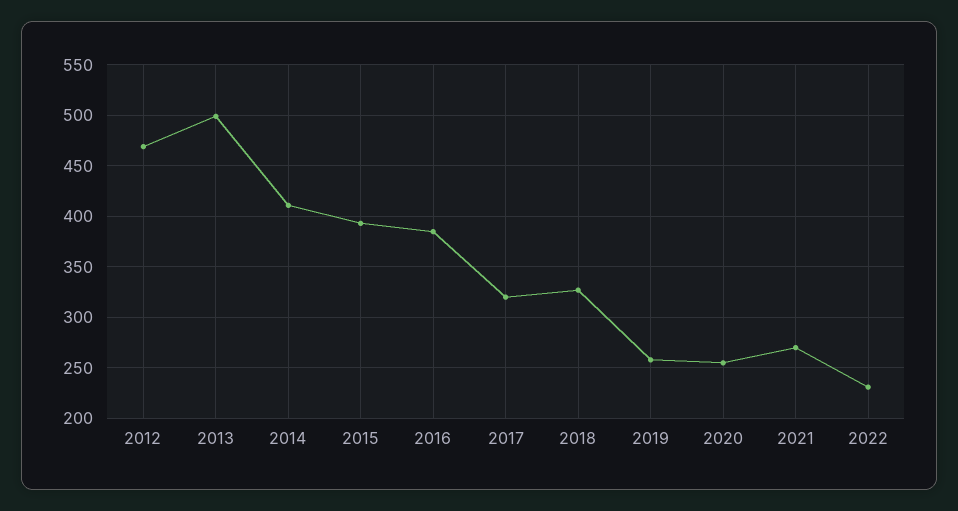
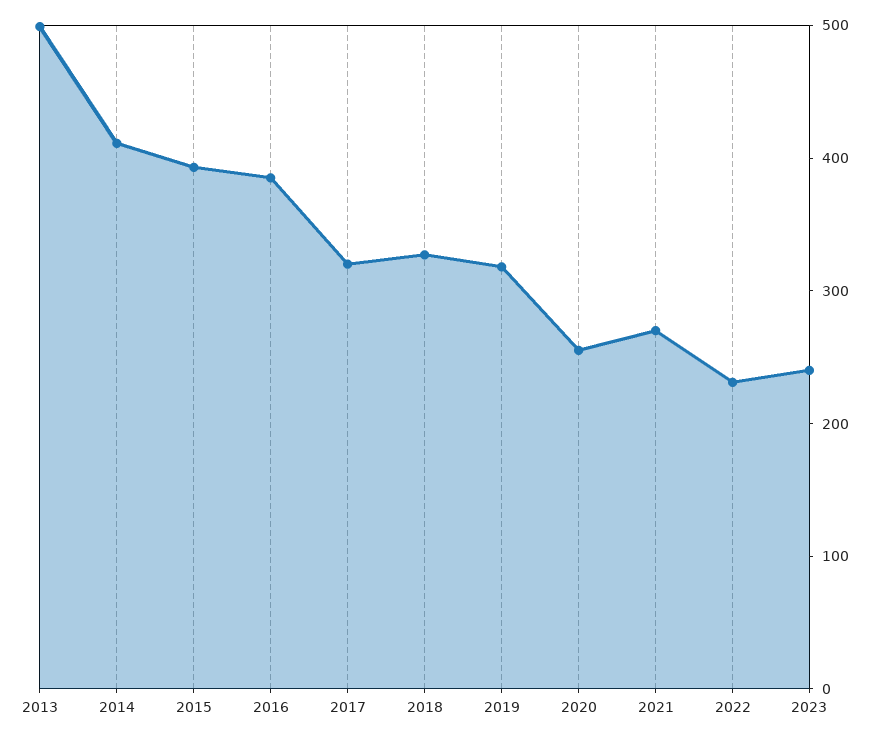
2012: 470 -> none
2019: 260 -> 320
2023: none -> 240

